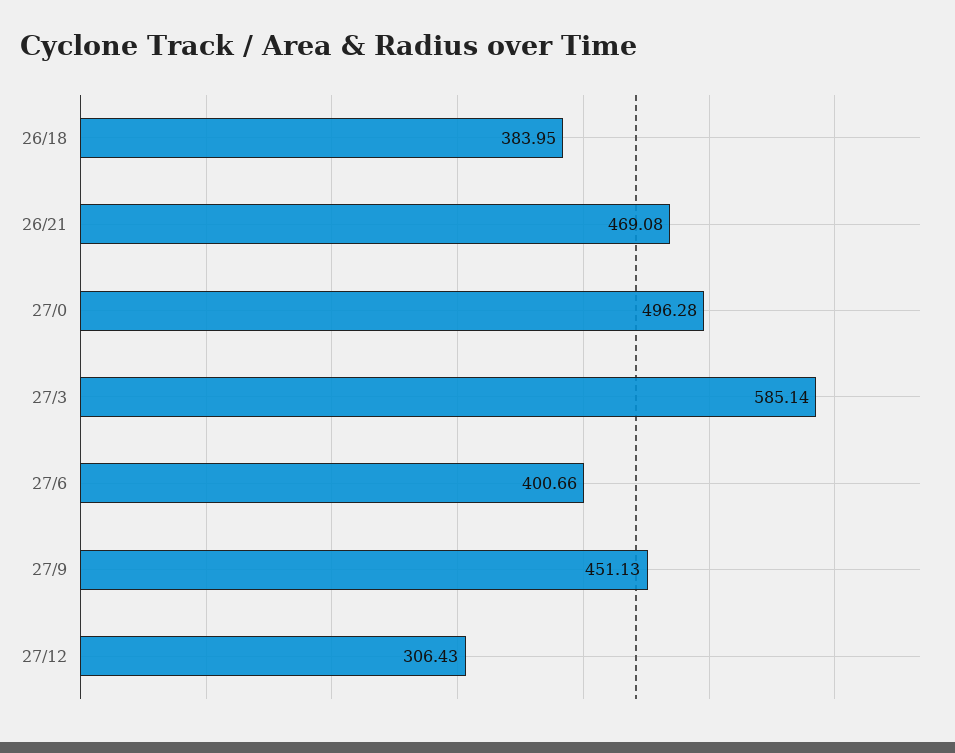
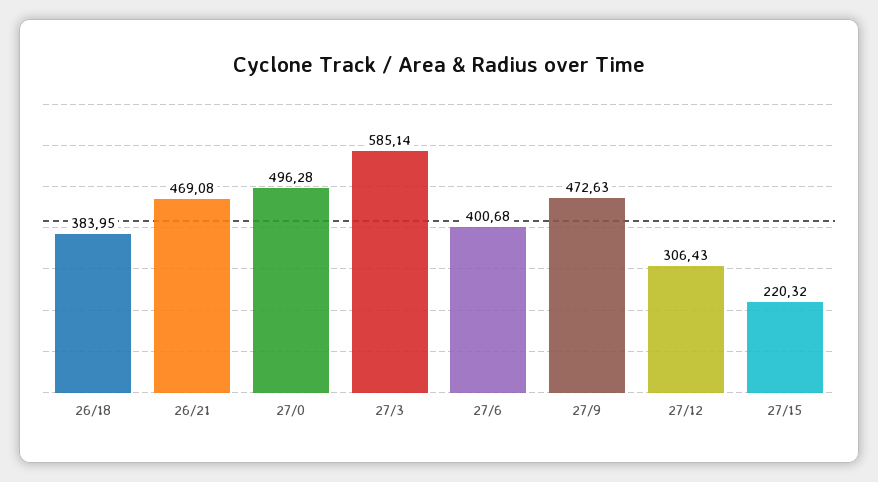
27/6: 400.66 -> 400.68
27/9: 451.13 -> 472.63
27/15: none -> 220.32

